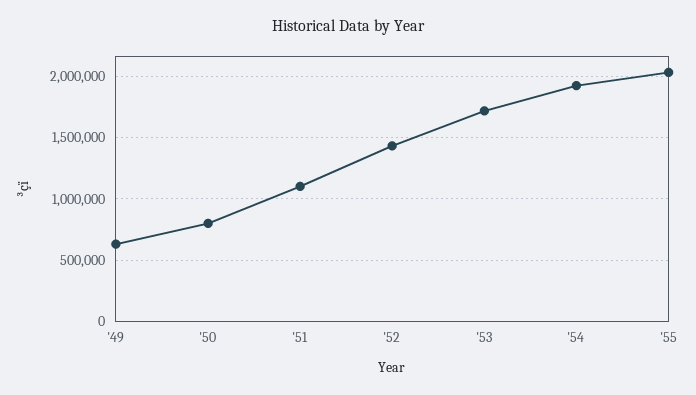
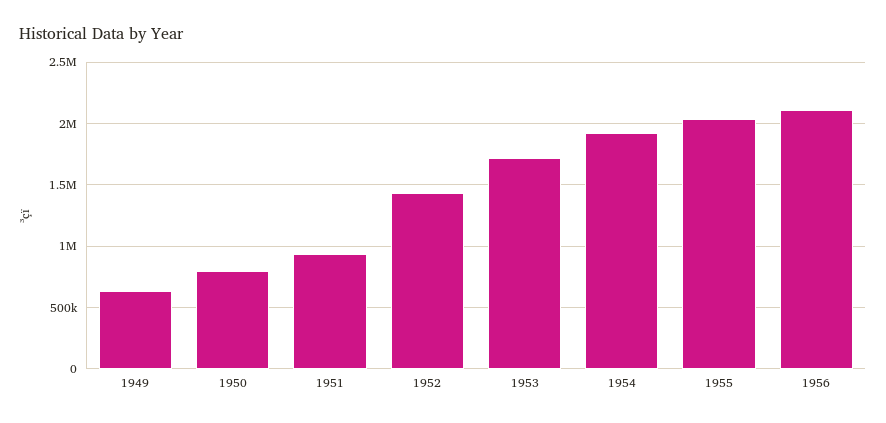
'51: 1100000 -> 950000
1956: none -> 2100000

